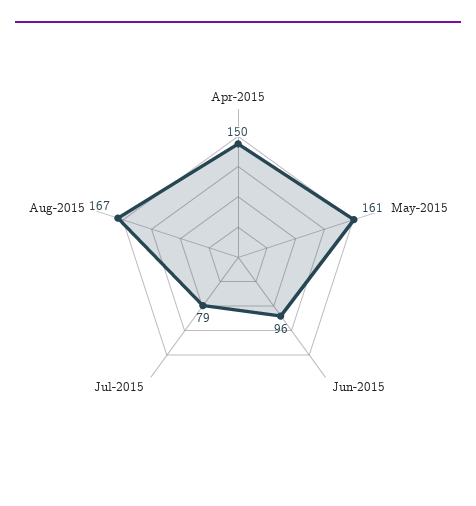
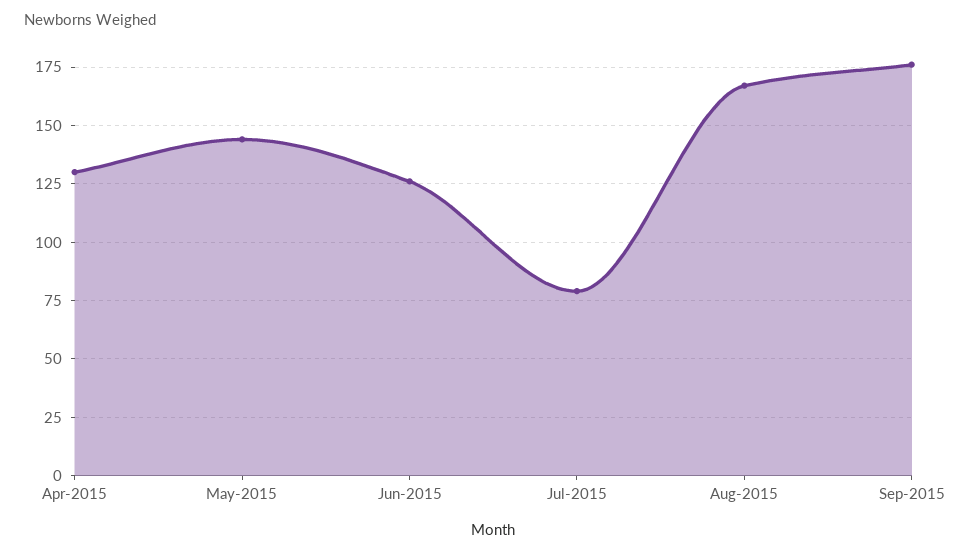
Apr-2015: 150 -> 130
May-2015: 161 -> 145
Jun-2015: 96 -> 125
Sep-2015: none -> 175

